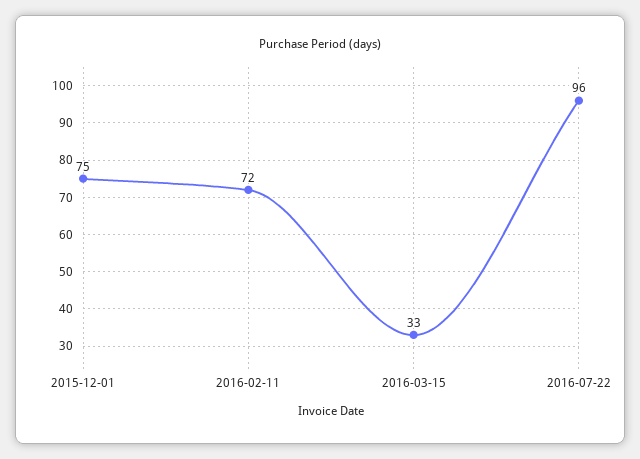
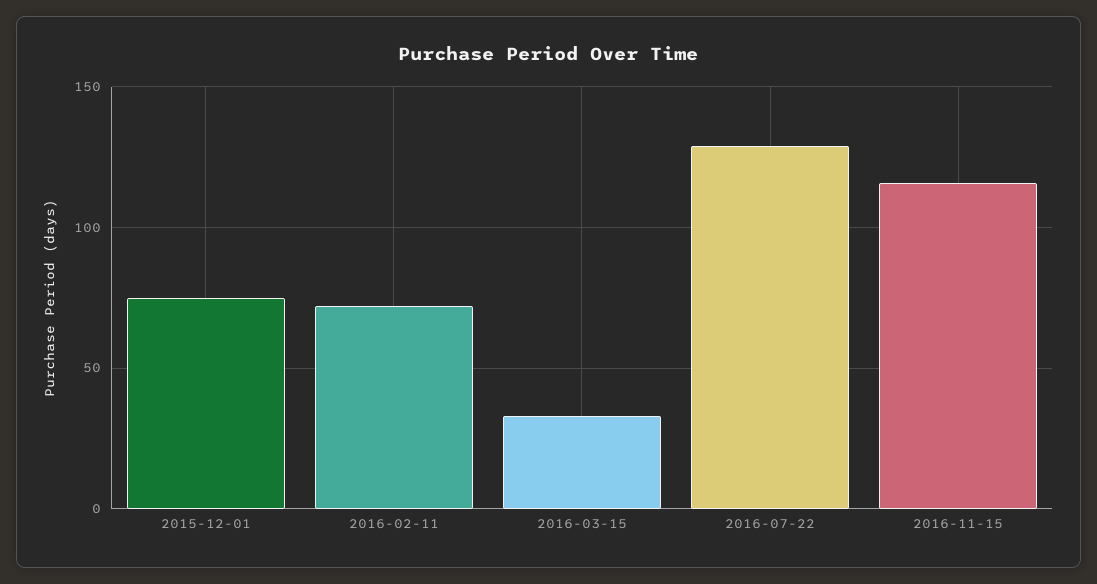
2016-07-22: 96 -> 130
2016-11-15: none -> 115

